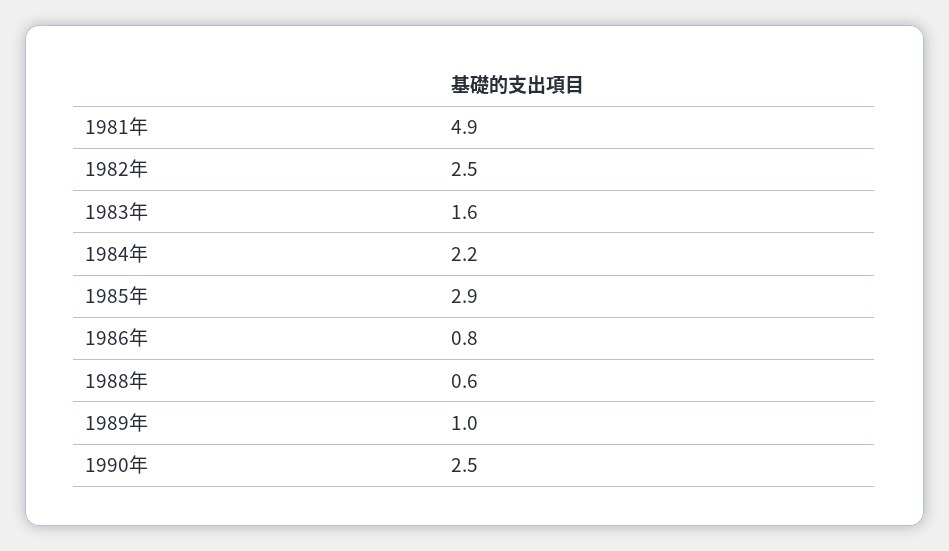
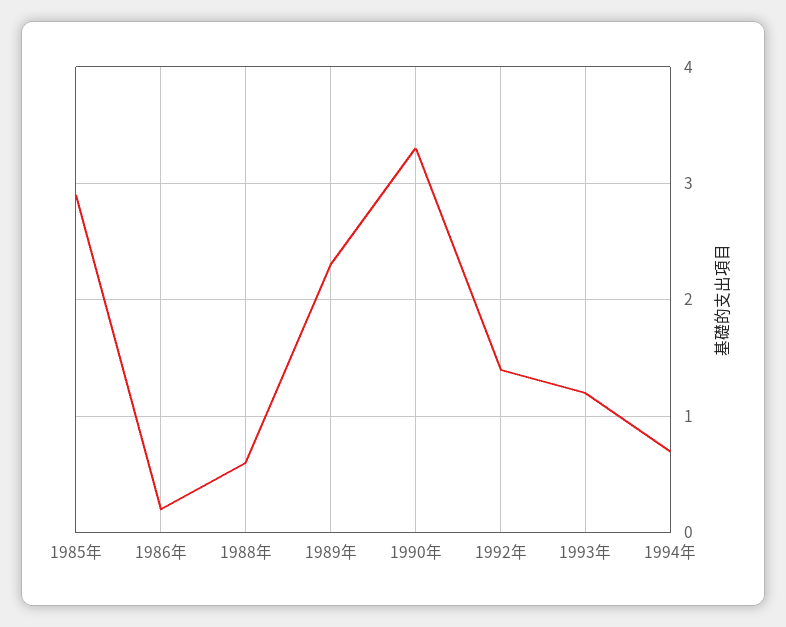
1981年: 4.9 -> none
1982年: 2.5 -> none
1983年: 1.6 -> none
1984年: 2.2 -> none
1986年: 0.8 -> 0.2
1989年: 1 -> 2.3
1990年: 2.5 -> 3.3
1992年: none -> 1.4
1993年: none -> 1.2
1994年: none -> 0.7

